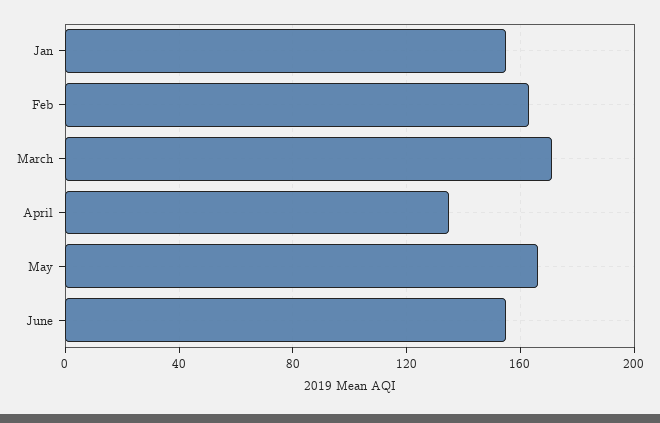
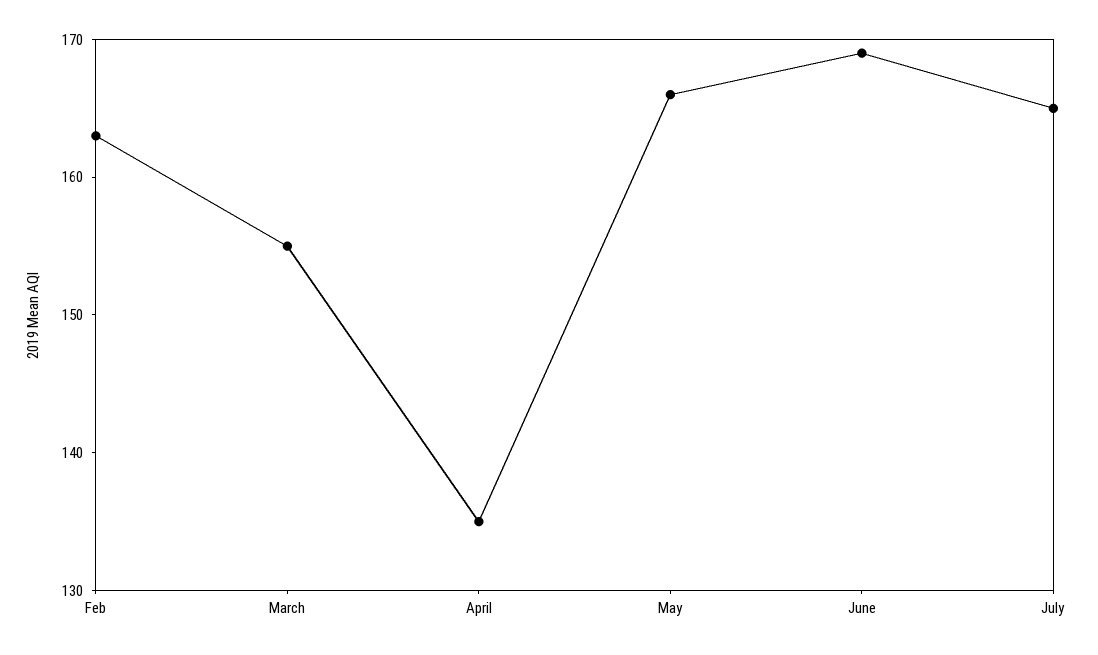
Jan: 155 -> none
March: 170 -> 155
June: 155 -> 169
July: none -> 165

